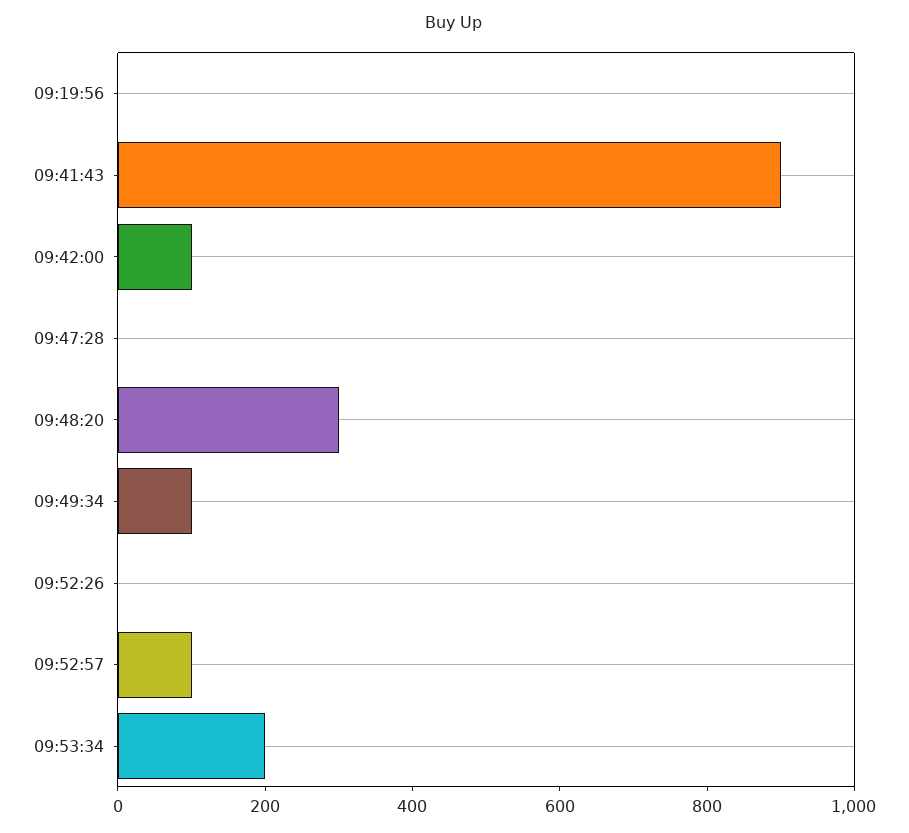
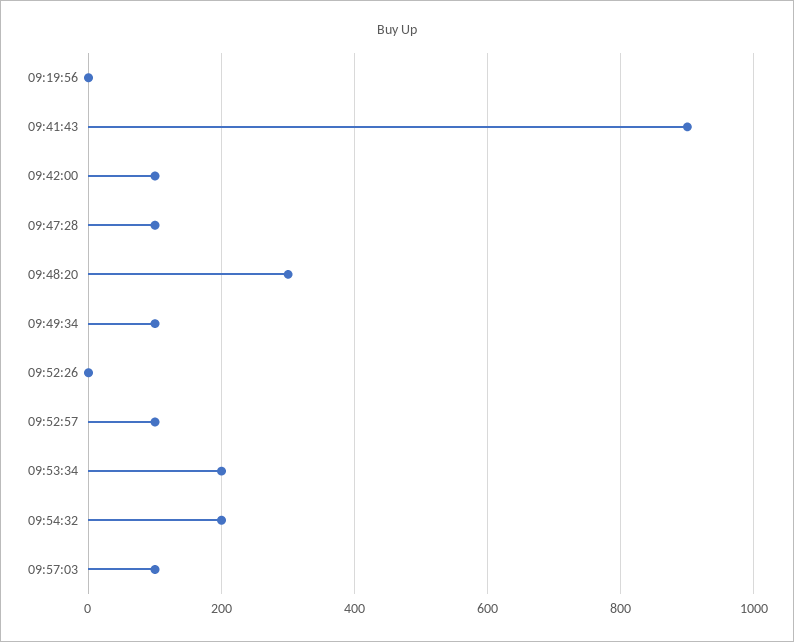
09:47:28: 0 -> 100
09:54:32: none -> 200
09:57:03: none -> 100

